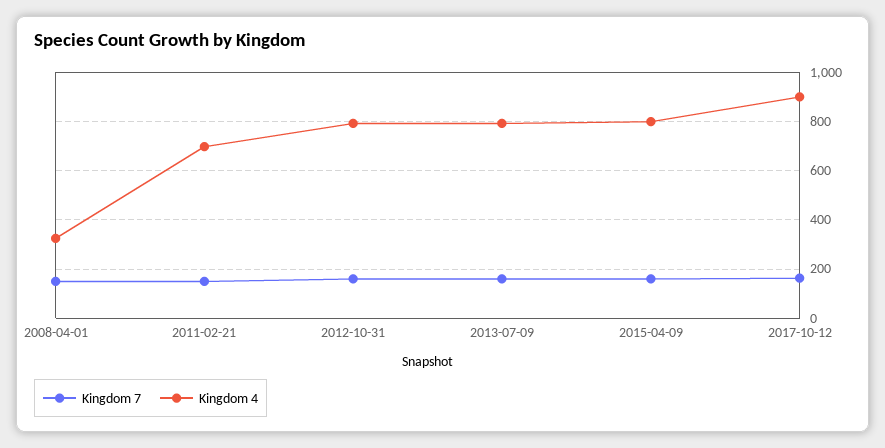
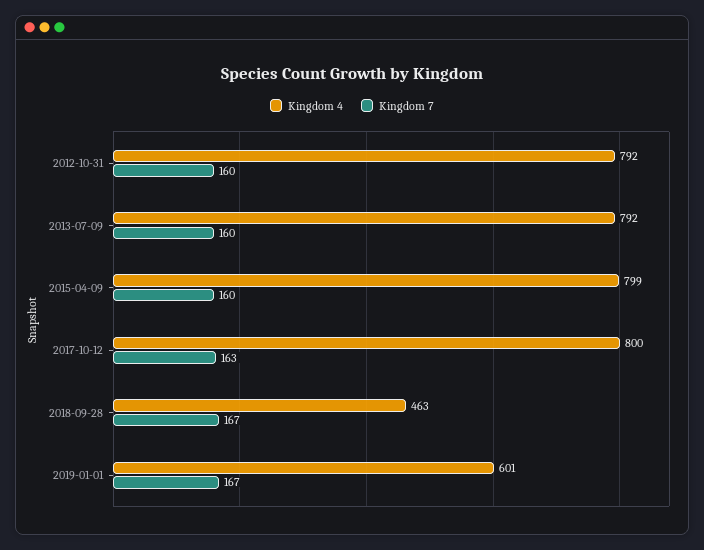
Kingdom 7, 2008-04-01: 150 -> none
Kingdom 4, 2008-04-01: 325 -> none
Kingdom 7, 2011-02-21: 150 -> none
Kingdom 4, 2011-02-21: 700 -> none
Kingdom 4, 2017-10-12: 900 -> 800
Kingdom 4, 2018-09-28: none -> 463
Kingdom 7, 2018-09-28: none -> 167
Kingdom 4, 2019-01-01: none -> 601
Kingdom 7, 2019-01-01: none -> 167

